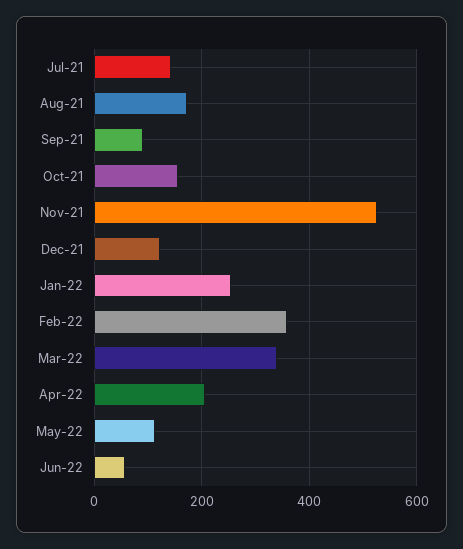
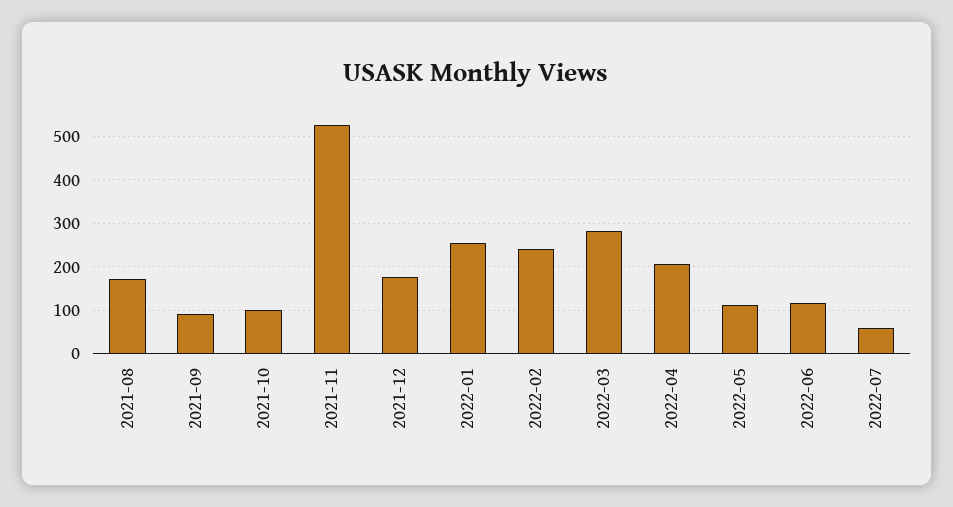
Jul-21: 140 -> none
Oct-21: 160 -> 100
Dec-21: 120 -> 180
Feb-22: 360 -> 240
Mar-22: 340 -> 280
Jun-22: 60 -> 120
2022-07: none -> 60

